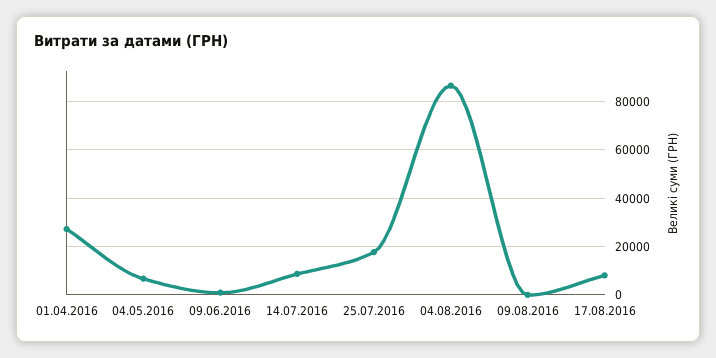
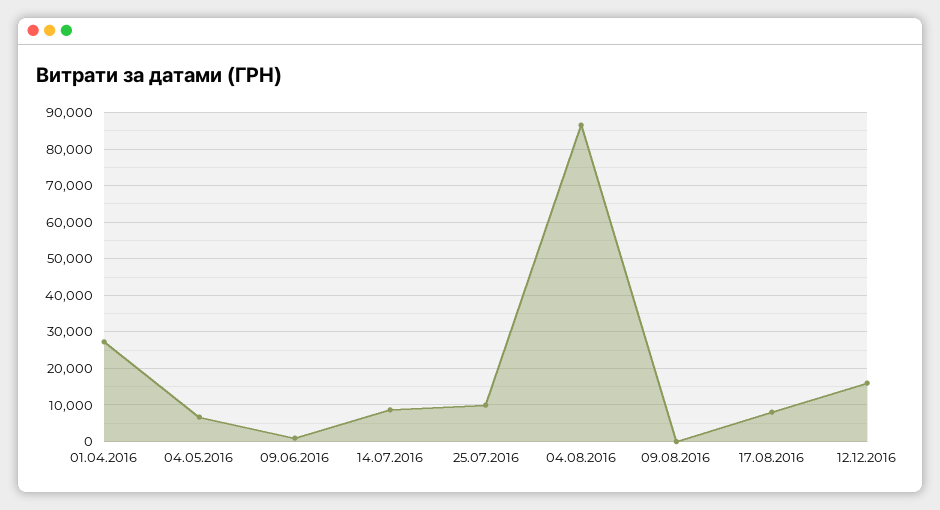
25.07.2016: 17500 -> 10000
12.12.2016: none -> 16000

